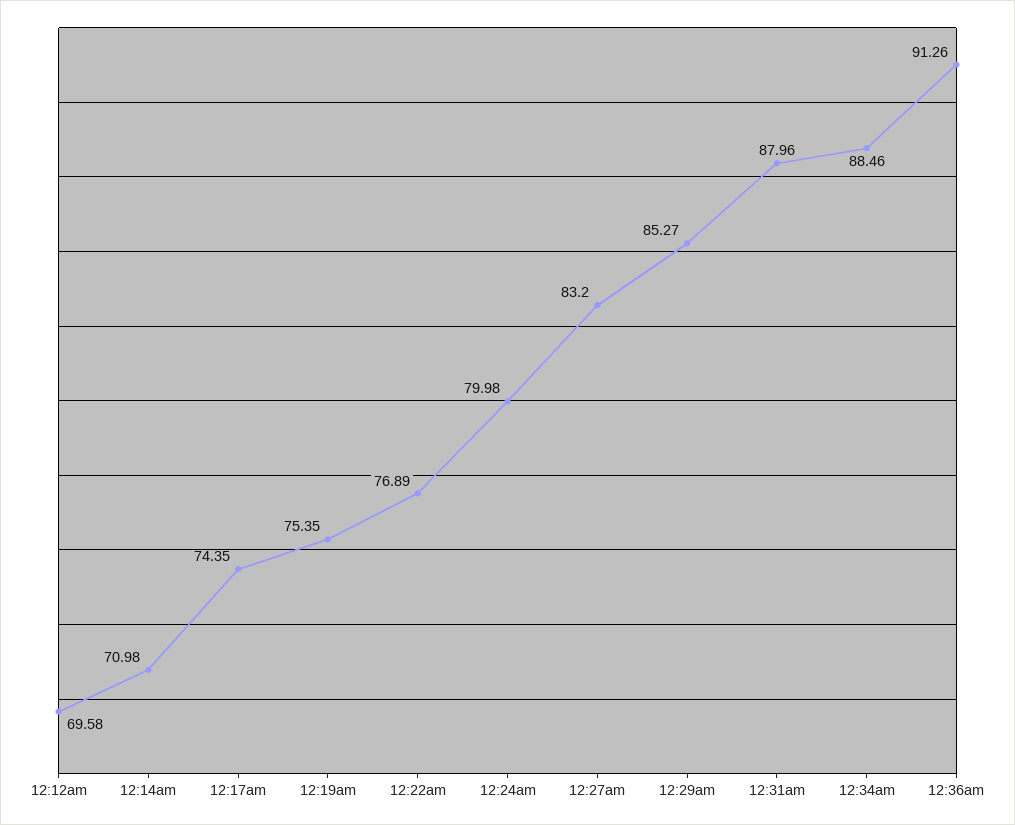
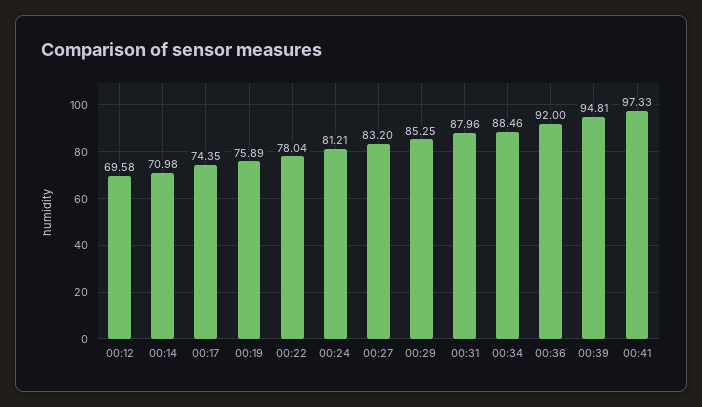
12:19am: 75.35 -> 75.89
12:22am: 76.89 -> 78.04
12:24am: 79.98 -> 81.21
12:29am: 85.27 -> 85.25
12:36am: 91.26 -> 92
00:39: none -> 94.81
00:41: none -> 97.33

